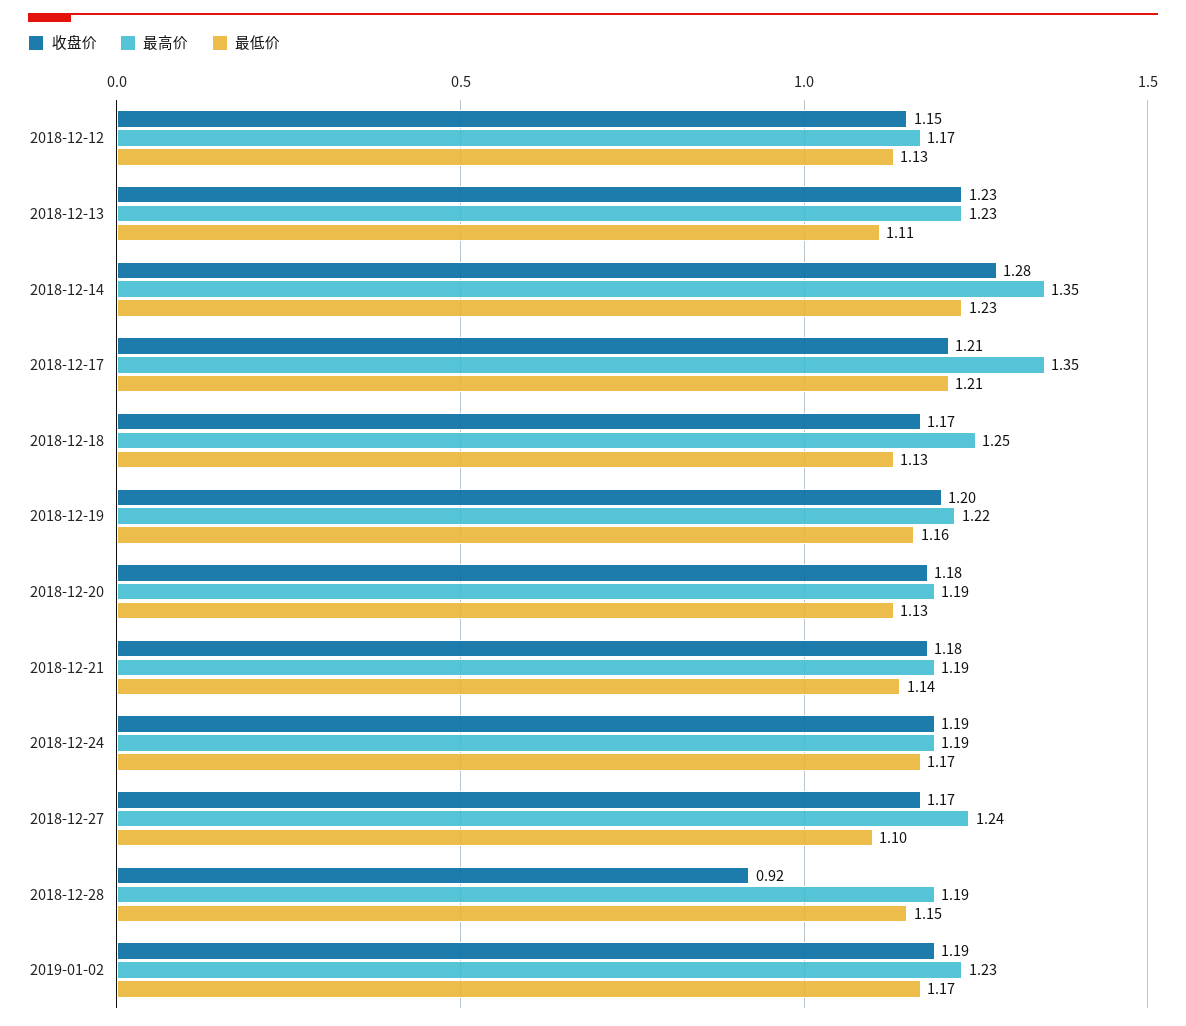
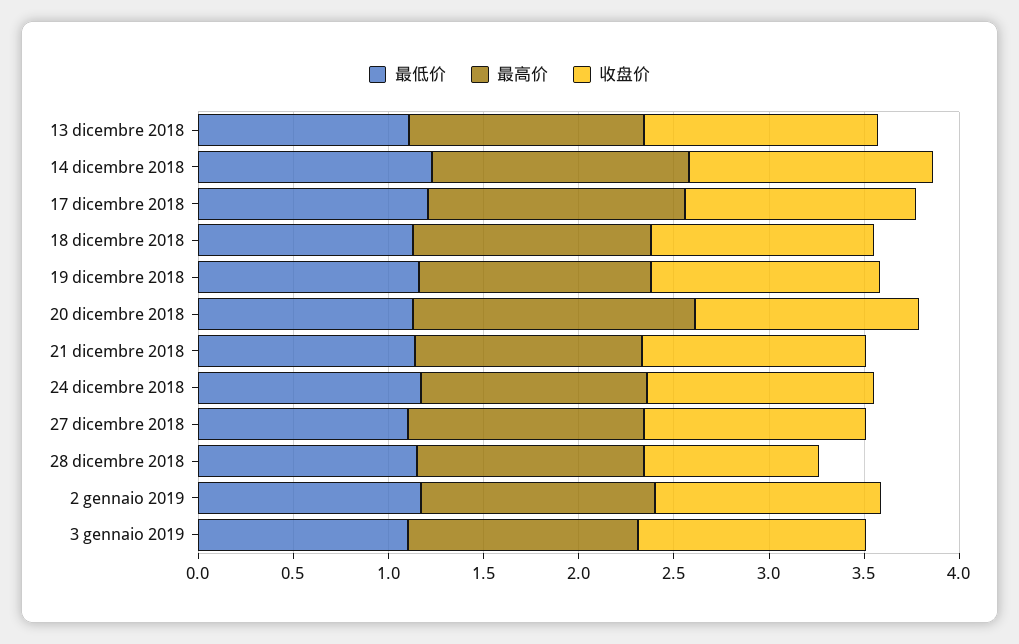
收盘价, 2018-12-12: 1.15 -> none
最高价, 2018-12-12: 1.17 -> none
最低价, 2018-12-12: 1.13 -> none
最高价, 2018-12-20: 1.19 -> 1.5
最低价, 3 gennaio 2019: none -> 1.1
最高价, 3 gennaio 2019: none -> 1.2
收盘价, 3 gennaio 2019: none -> 1.2

